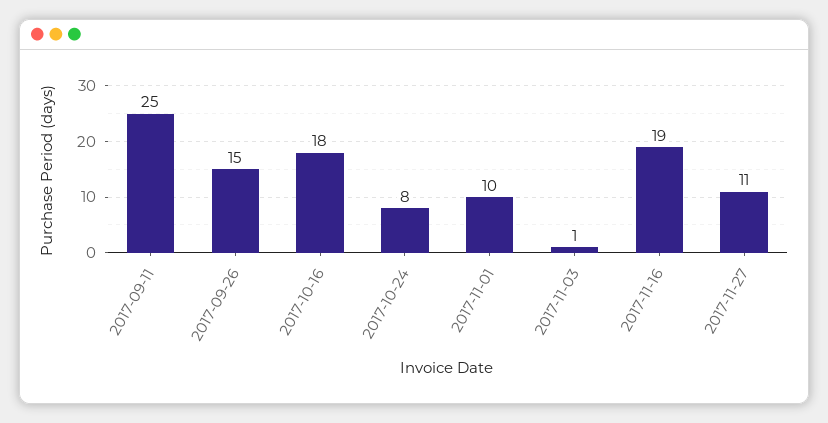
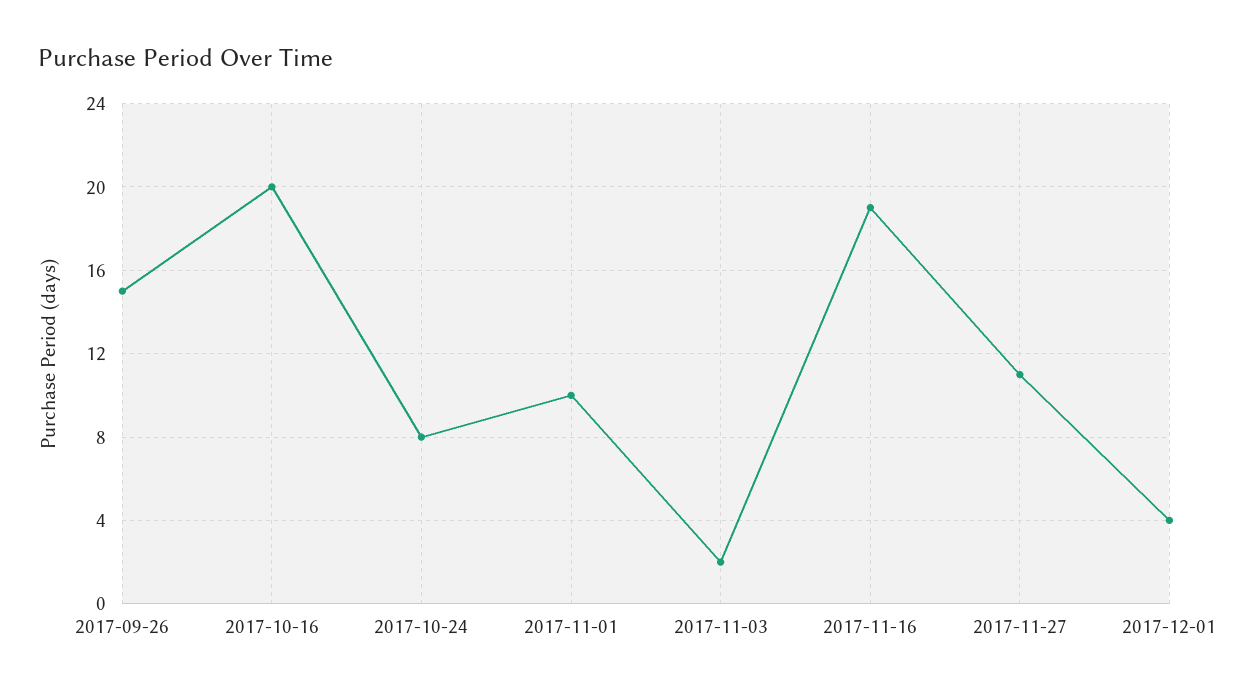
2017-09-11: 25 -> none
2017-10-16: 18 -> 20
2017-11-03: 1 -> 2
2017-12-01: none -> 4

